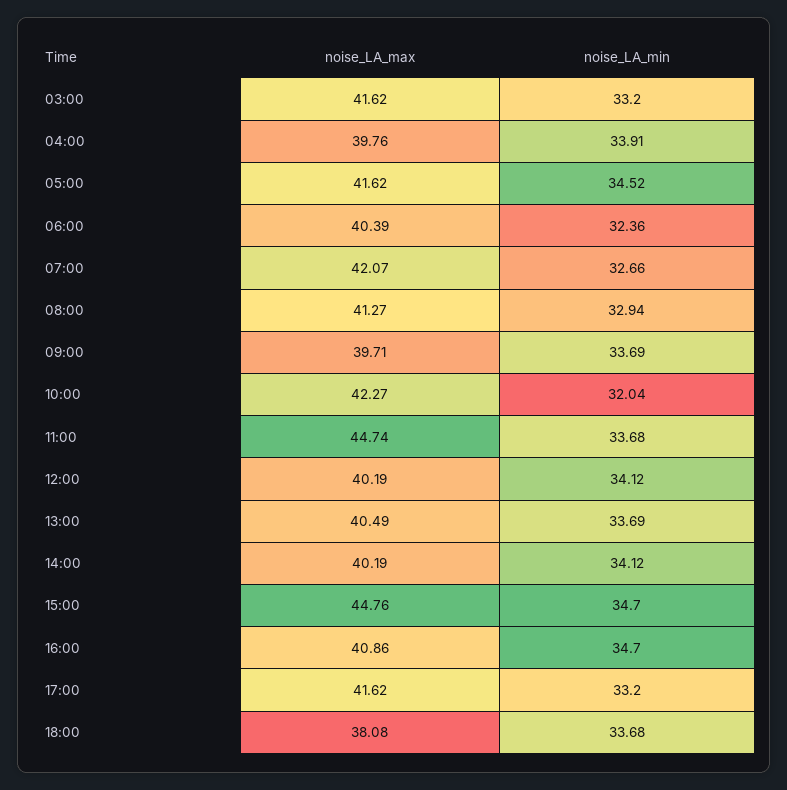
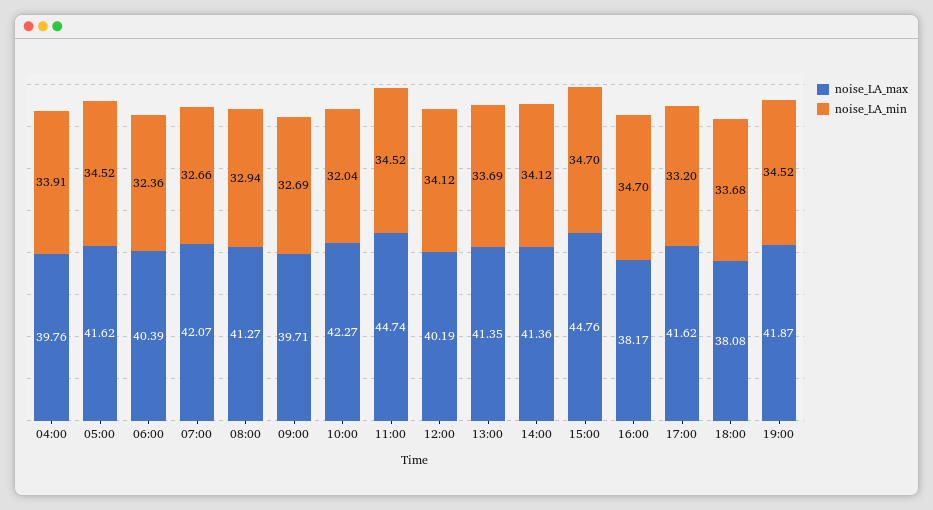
noise_LA_max, 03:00: 41.62 -> none
noise_LA_min, 03:00: 33.2 -> none
noise_LA_min, 09:00: 33.69 -> 32.69
noise_LA_min, 11:00: 33.68 -> 34.52
noise_LA_max, 13:00: 40.49 -> 41.35
noise_LA_max, 14:00: 40.19 -> 41.36
noise_LA_max, 16:00: 40.86 -> 38.17
noise_LA_max, 19:00: none -> 41.87
noise_LA_min, 19:00: none -> 34.52

